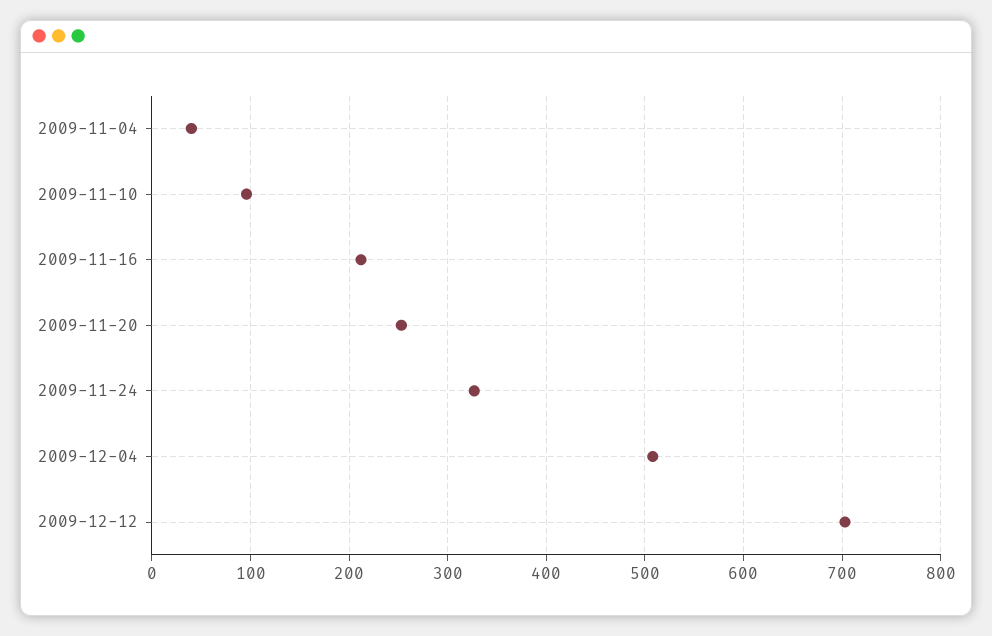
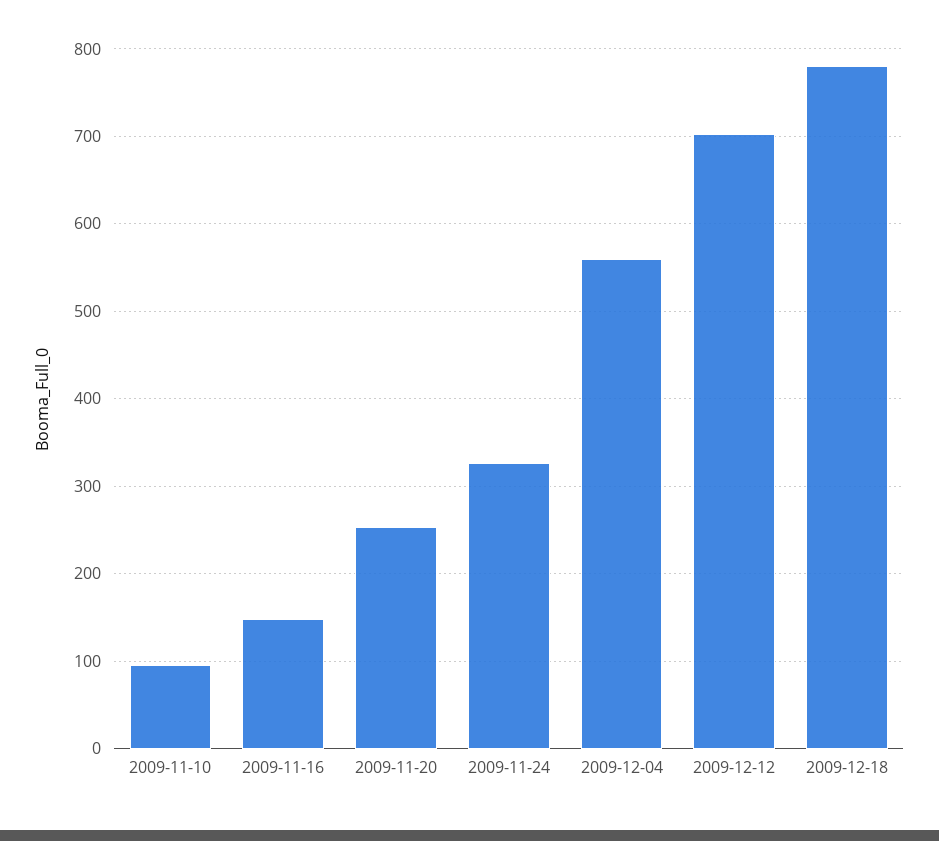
2009-11-04: 40 -> none
2009-11-16: 210 -> 150
2009-12-04: 510 -> 560
2009-12-18: none -> 780

